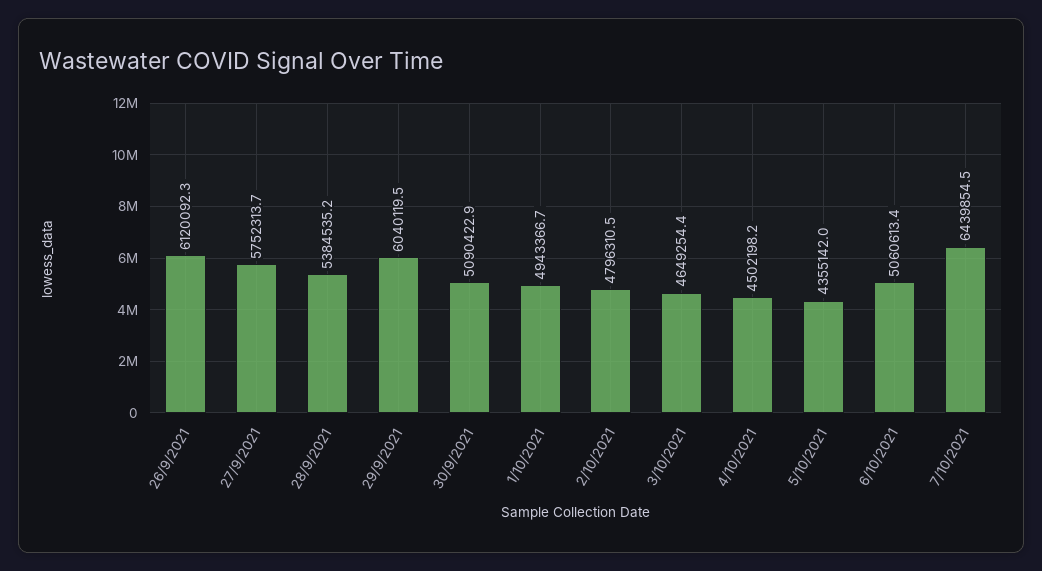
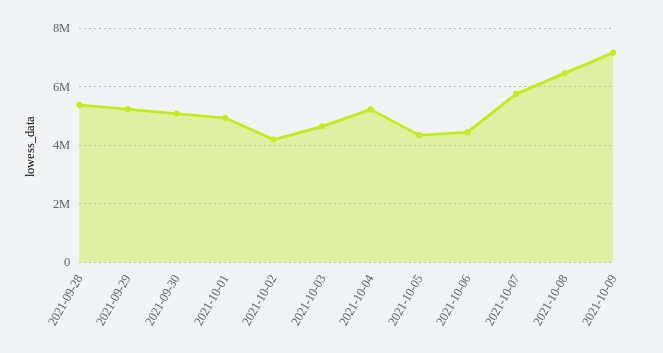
26/9/2021: 6120092.3 -> none
27/9/2021: 5752313.7 -> none
29/9/2021: 6040119.5 -> 5250000
2/10/2021: 4796310.5 -> 4250000
4/10/2021: 4502198.2 -> 5250000
6/10/2021: 5060613.4 -> 4500000
7/10/2021: 6439854.5 -> 5750000
2021-10-08: none -> 6500000
2021-10-09: none -> 7250000

